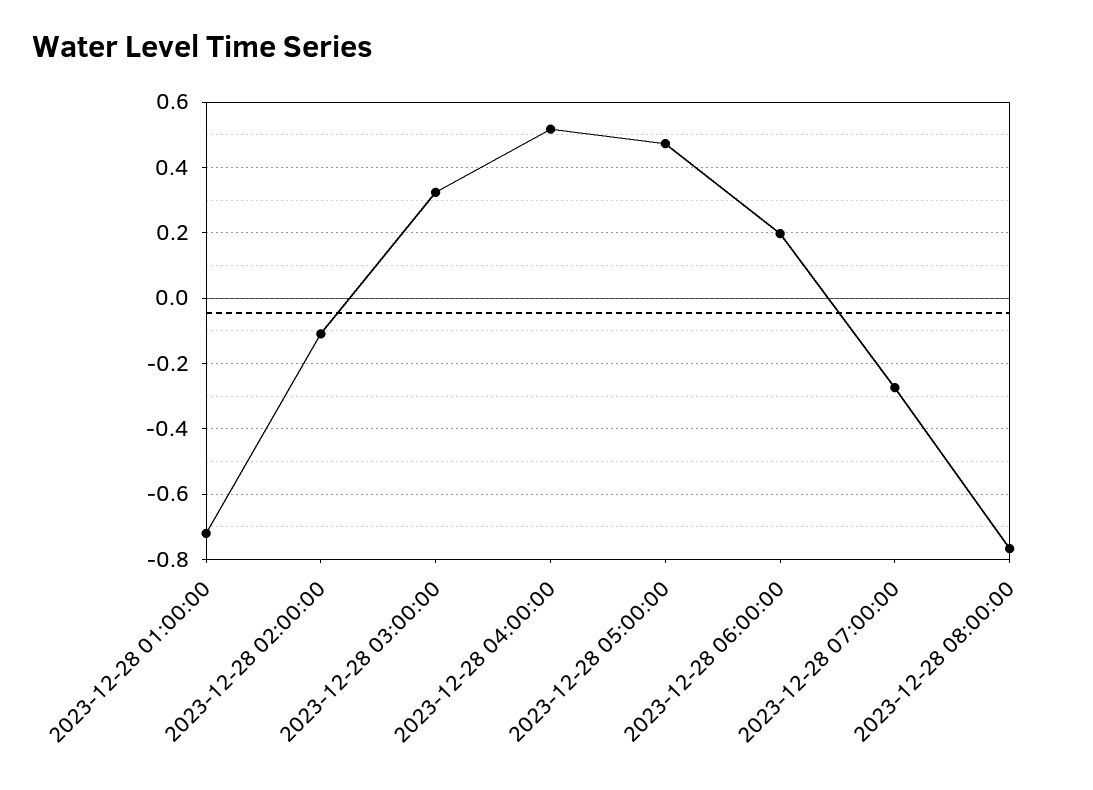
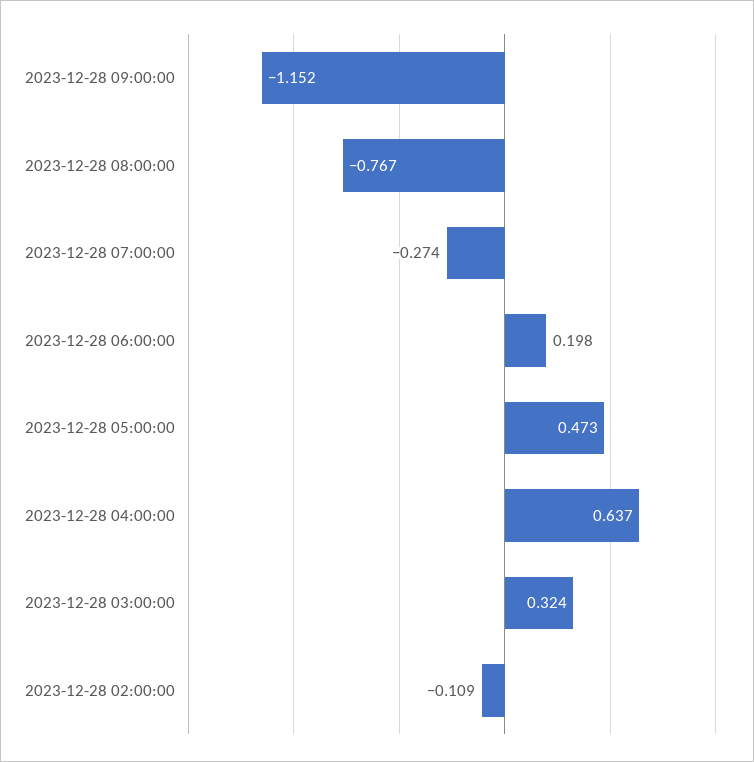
2023-12-28 01:00:00: -0.72 -> none
2023-12-28 04:00:00: 0.52 -> 0.637
2023-12-28 09:00:00: none -> -1.152

